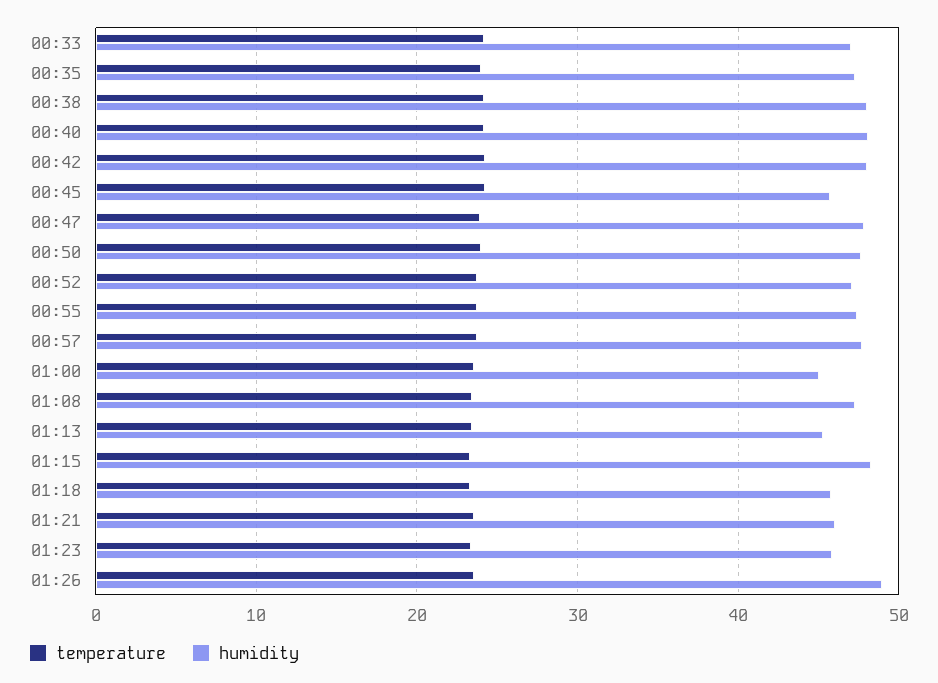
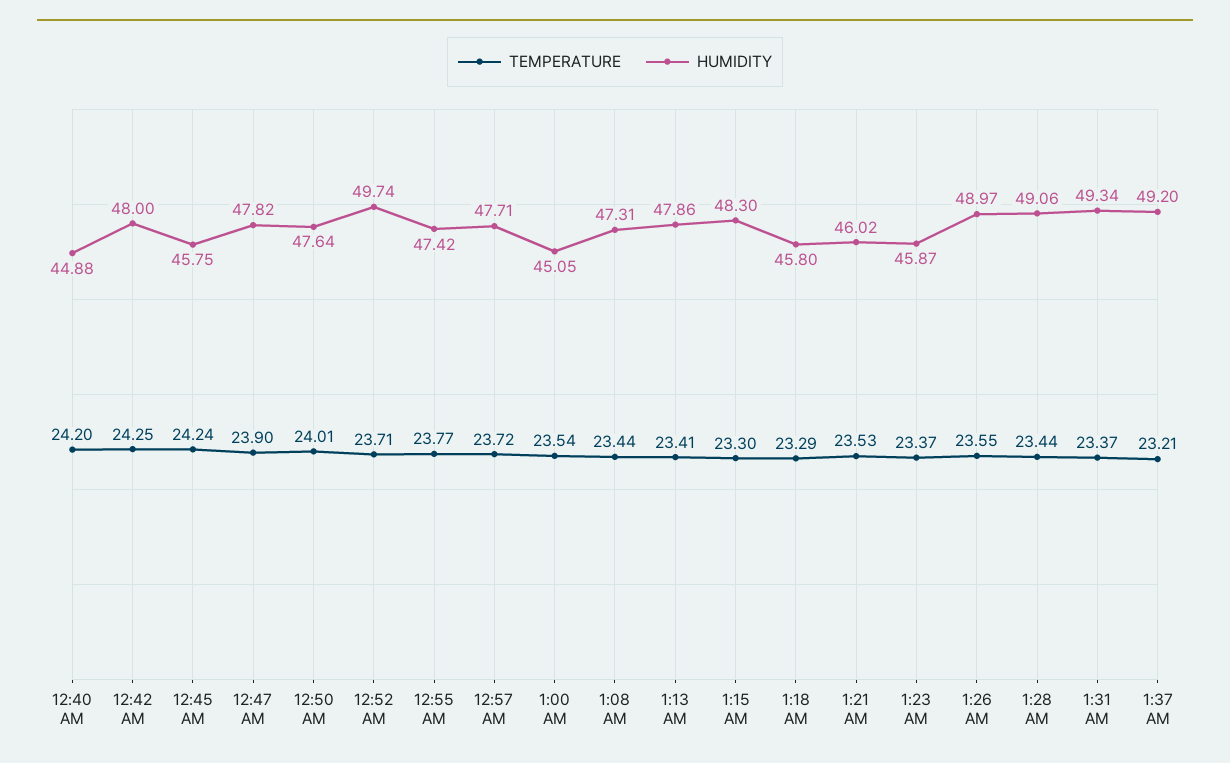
temperature, 00:33: 24 -> none
humidity, 00:33: 47 -> none
temperature, 00:35: 24 -> none
humidity, 00:35: 47 -> none
temperature, 00:38: 24 -> none
humidity, 00:38: 48 -> none
humidity, 00:40: 48 -> 44.88
humidity, 00:52: 47 -> 49.74
humidity, 01:13: 45 -> 47.86
temperature, 1:28 AM: none -> 23.44
humidity, 1:28 AM: none -> 49.06
temperature, 1:31 AM: none -> 23.37
humidity, 1:31 AM: none -> 49.34
temperature, 1:37 AM: none -> 23.21
humidity, 1:37 AM: none -> 49.2

